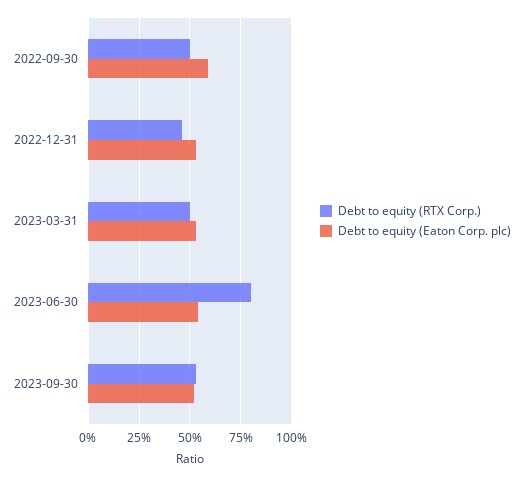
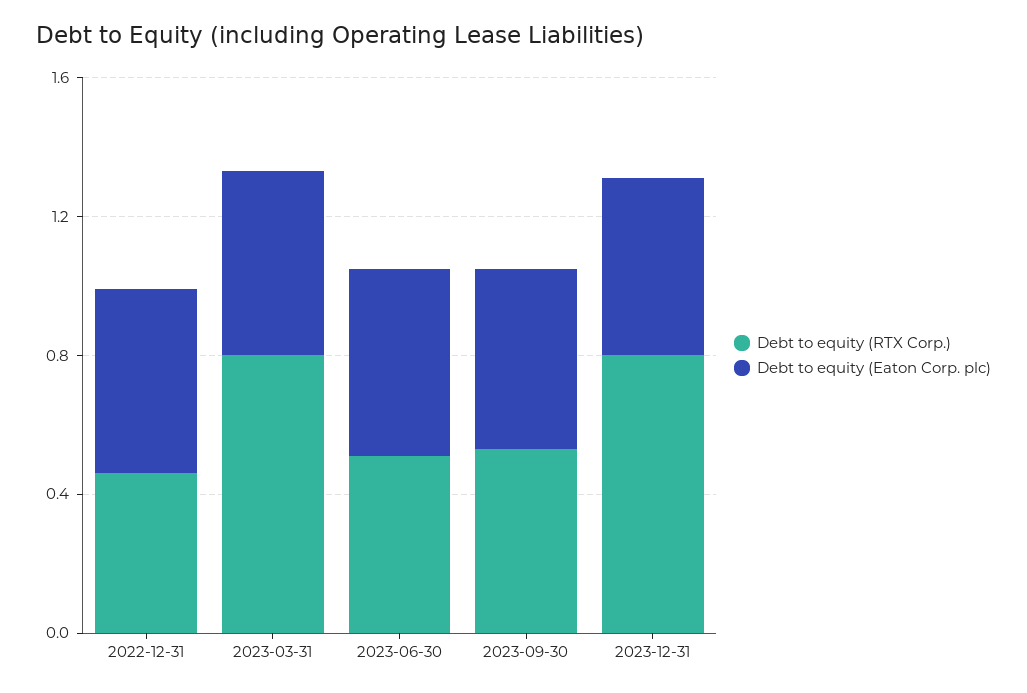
Debt to equity (RTX Corp.), 2022-09-30: 0.5 -> none
Debt to equity (Eaton Corp. plc), 2022-09-30: 0.6 -> none
Debt to equity (RTX Corp.), 2023-03-31: 0.5 -> 0.8
Debt to equity (RTX Corp.), 2023-06-30: 0.8 -> 0.5
Debt to equity (RTX Corp.), 2023-12-31: none -> 0.8
Debt to equity (Eaton Corp. plc), 2023-12-31: none -> 0.5

